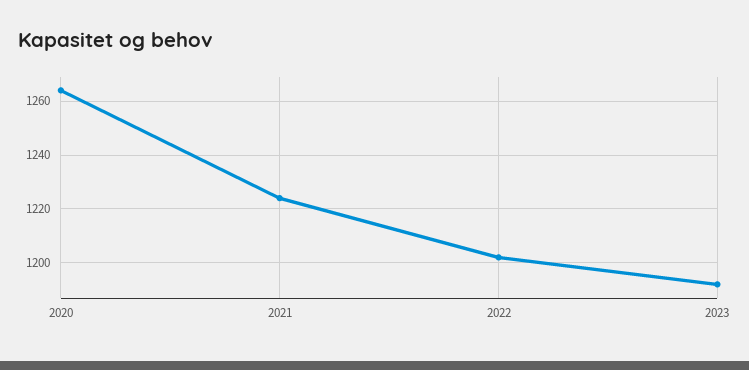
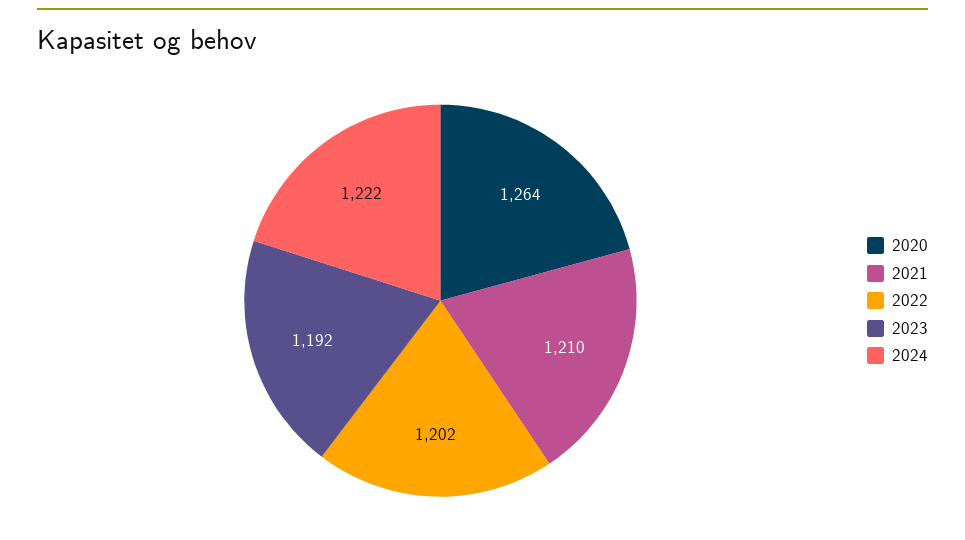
2021: 1225 -> 1210
2024: none -> 1222

